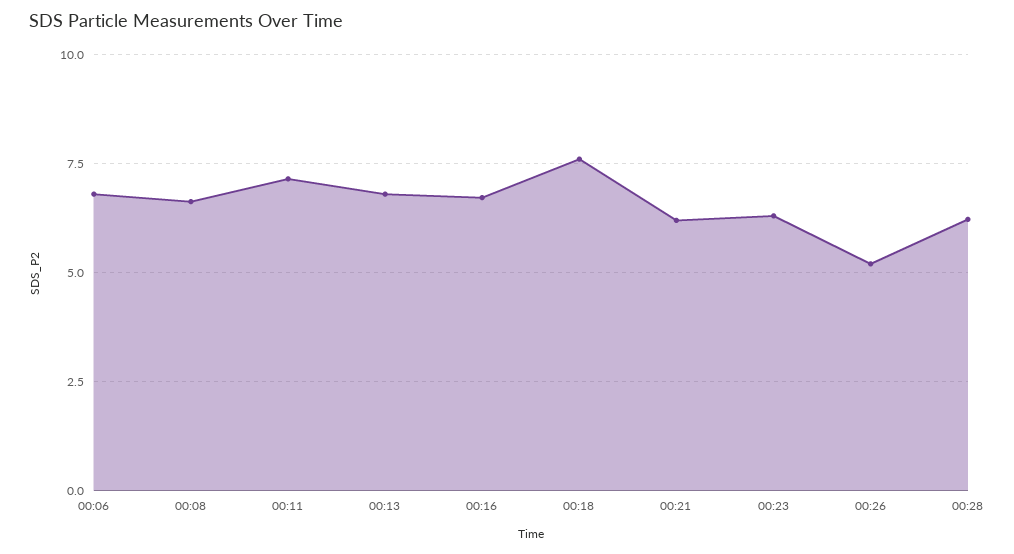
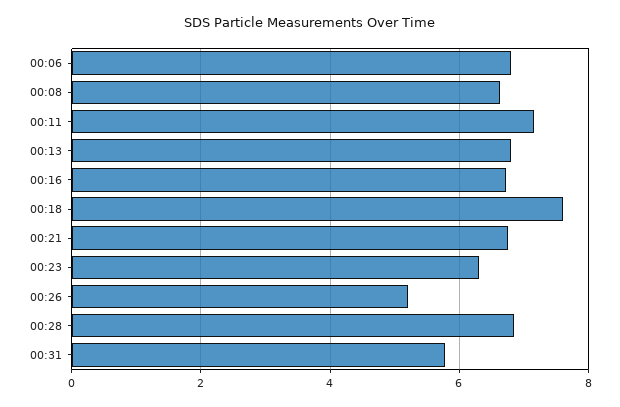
00:21: 6.25 -> 6.8
00:28: 6.25 -> 6.8
00:31: none -> 5.8

